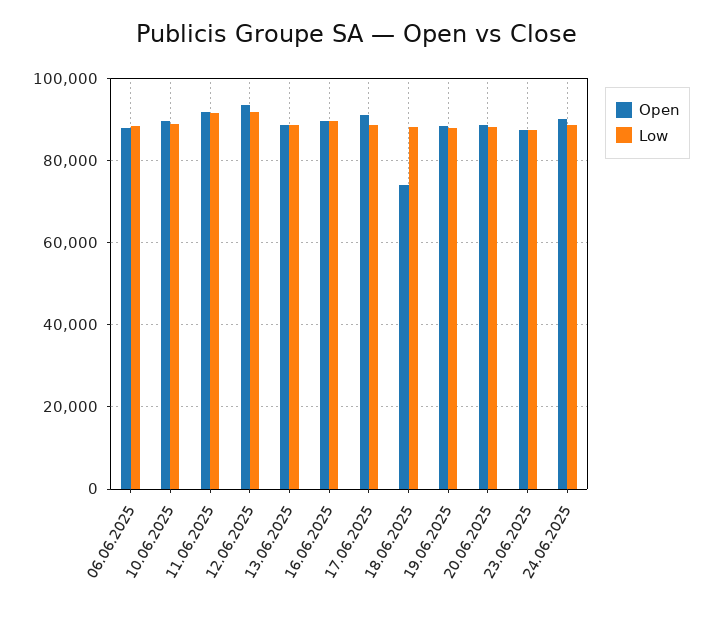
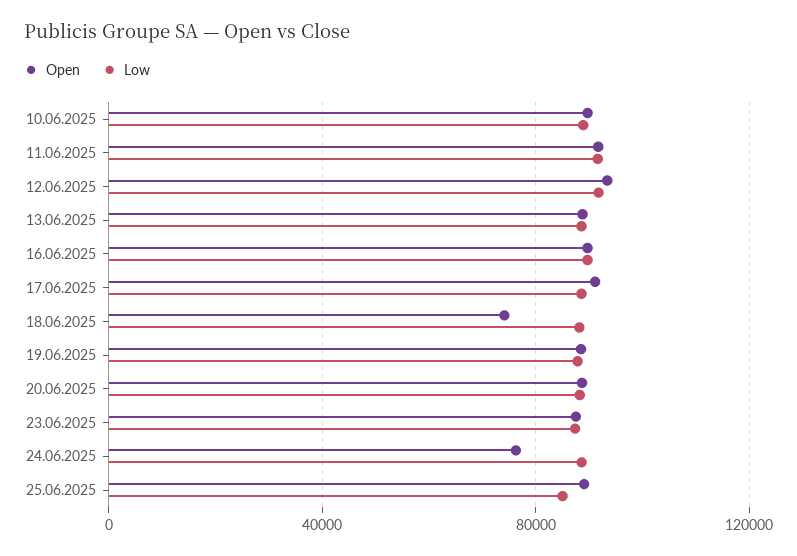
Open, 06.06.2025: 88000 -> none
Low, 06.06.2025: 88000 -> none
Open, 24.06.2025: 90000 -> 75000
Open, 25.06.2025: none -> 90000
Low, 25.06.2025: none -> 85000

